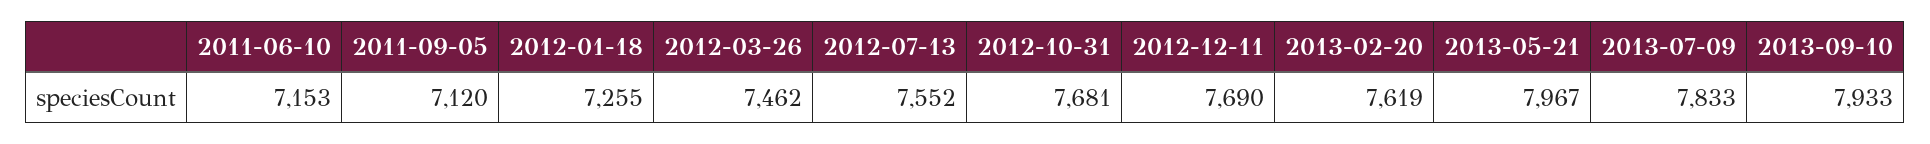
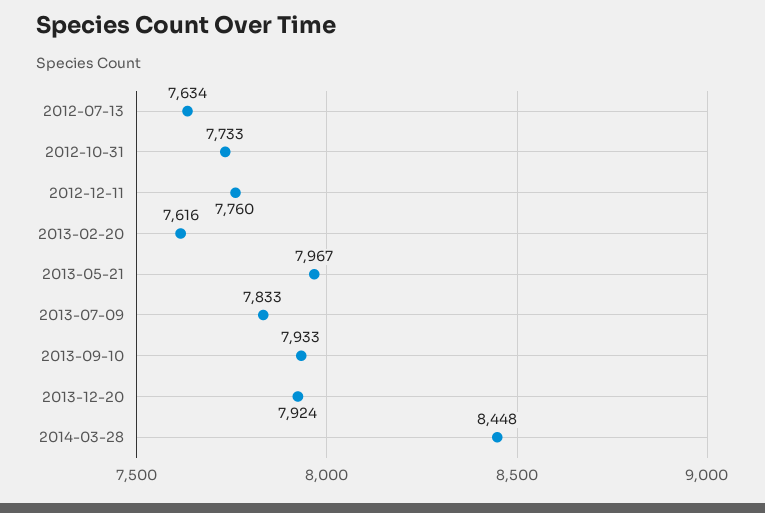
2011-06-10: 7153 -> none
2011-09-05: 7120 -> none
2012-01-18: 7255 -> none
2012-03-26: 7462 -> none
2012-07-13: 7552 -> 7634
2012-10-31: 7681 -> 7733
2012-12-11: 7690 -> 7760
2013-02-20: 7619 -> 7616
2013-12-20: none -> 7924
2014-03-28: none -> 8448

